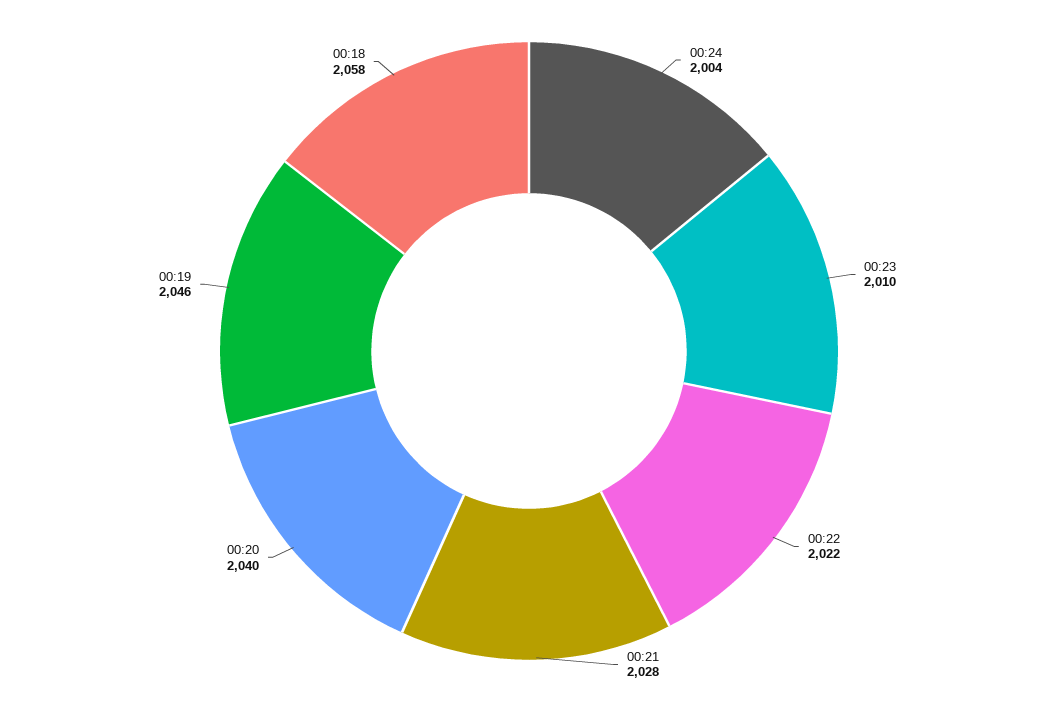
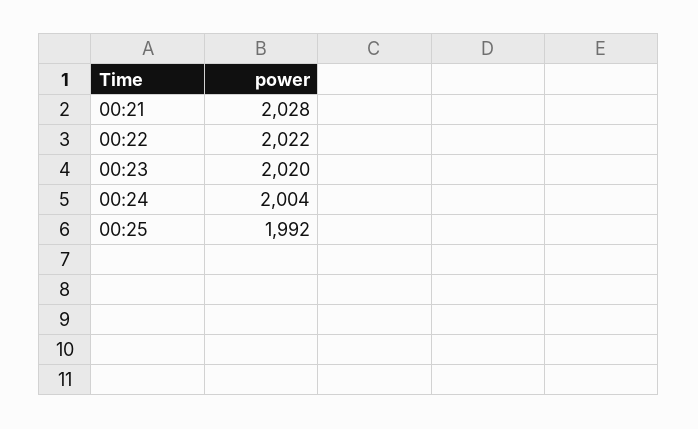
00:23: 2010 -> 2020
00:20: 2040 -> none
00:19: 2046 -> none
00:18: 2058 -> none
00:25: none -> 1992

